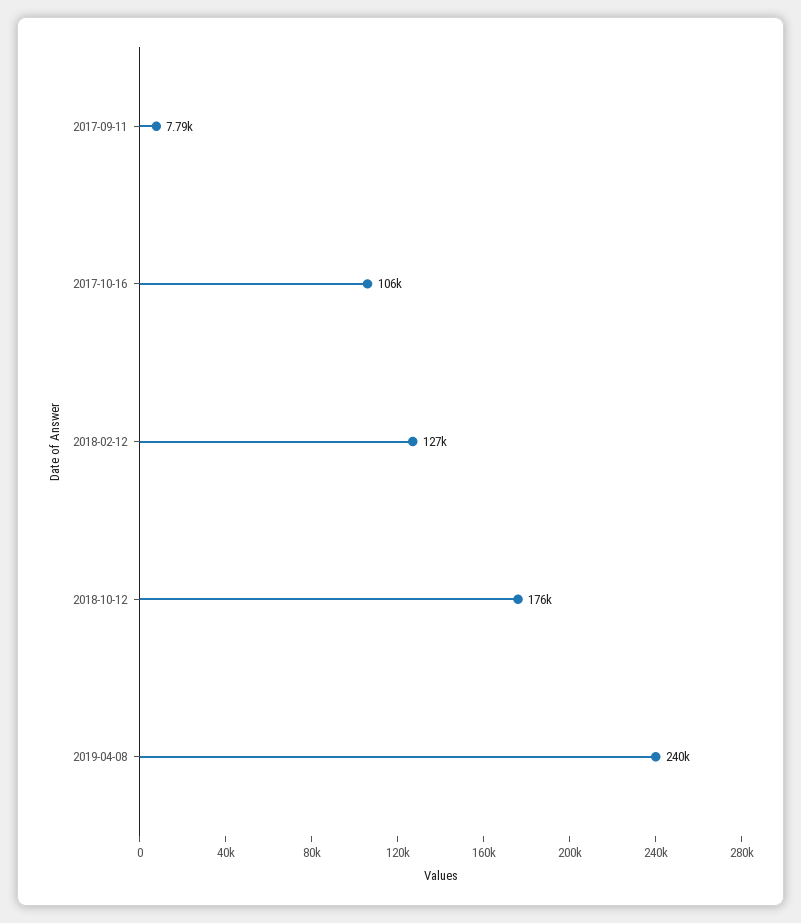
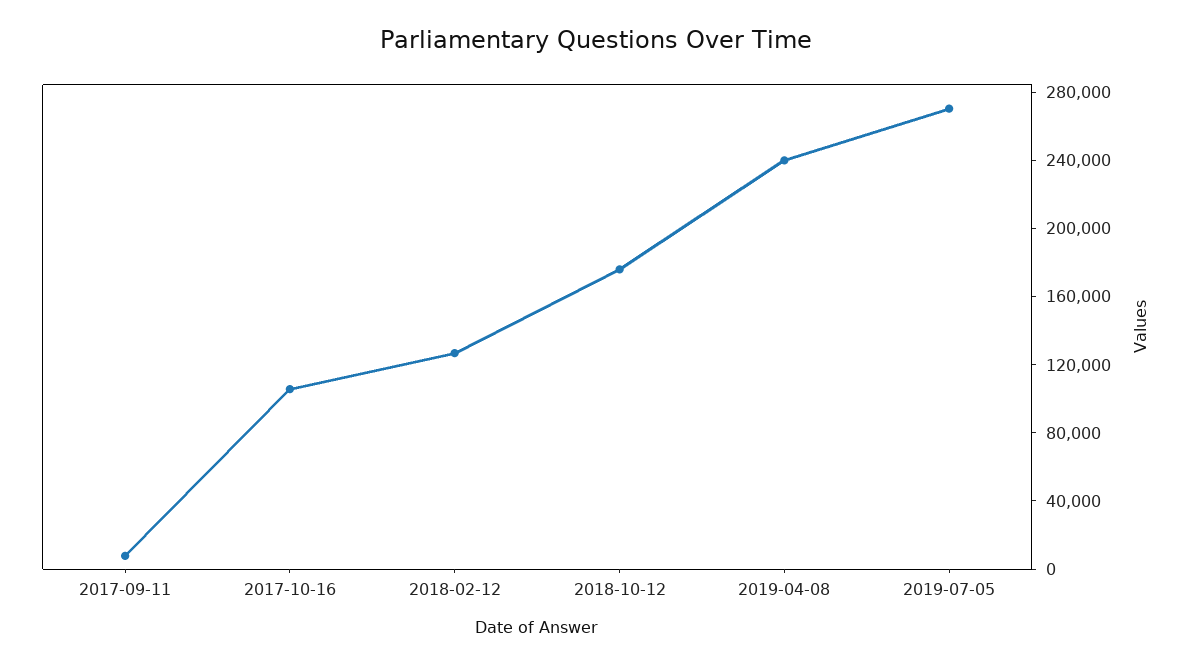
2019-07-05: none -> 270000

